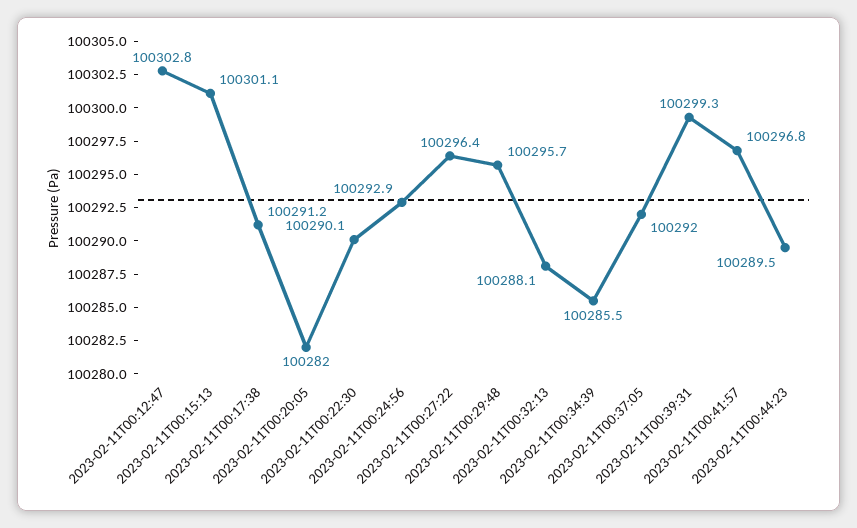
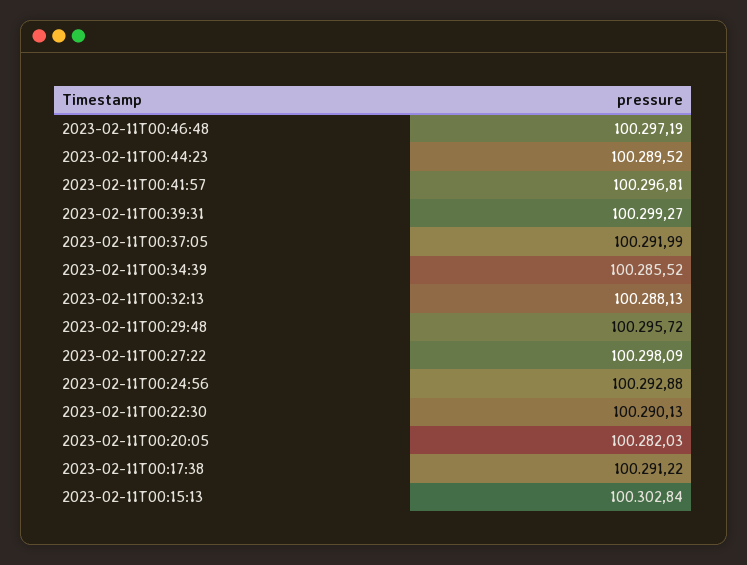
2023-02-11T00:12:47: 100302.8 -> none
2023-02-11T00:15:13: 100301.1 -> 100302.84
2023-02-11T00:27:22: 100296.4 -> 100298.09
2023-02-11T00:46:48: none -> 100297.19

